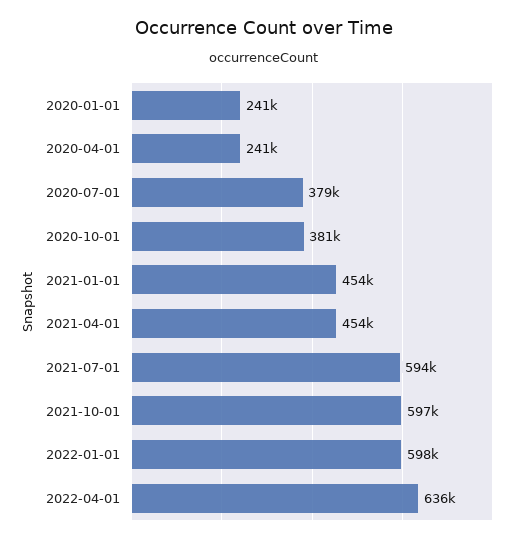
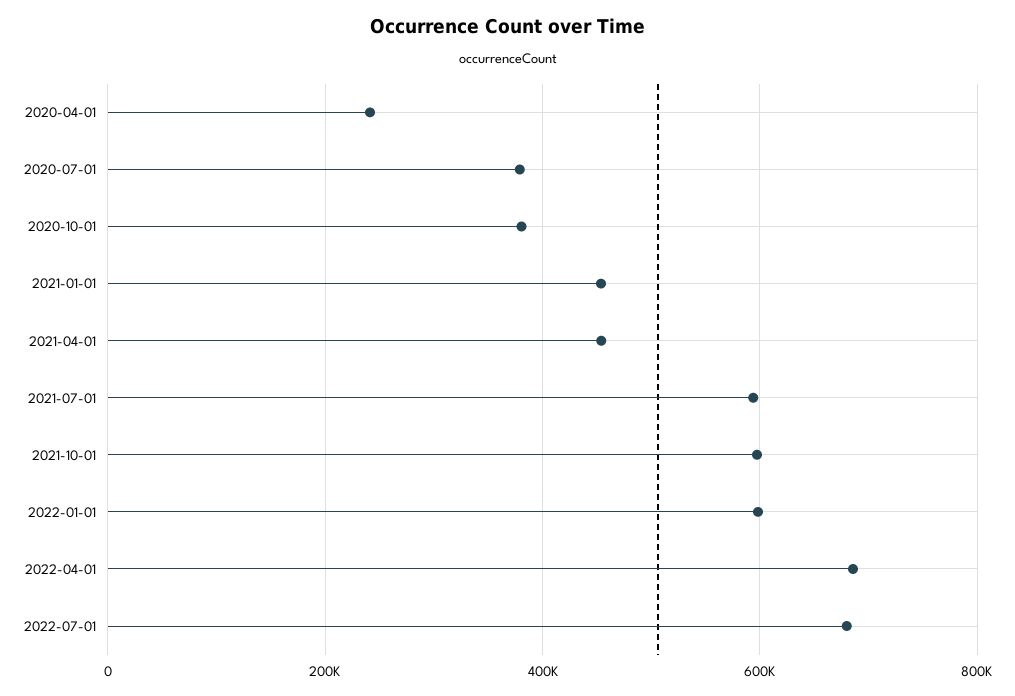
2020-01-01: 241000 -> none
2022-04-01: 636000 -> 680000
2022-07-01: none -> 680000

